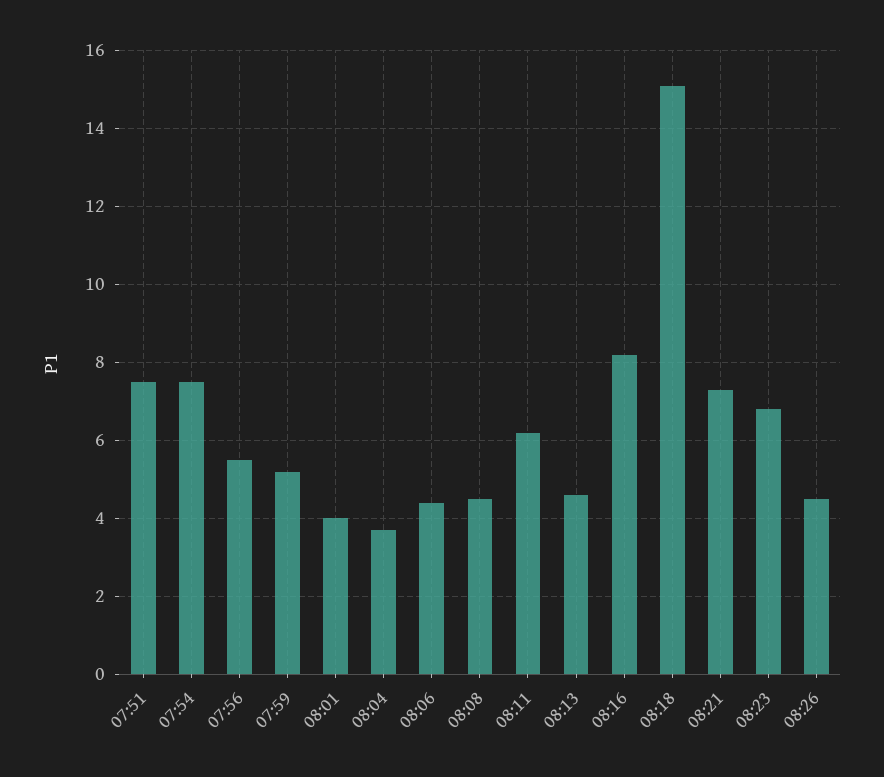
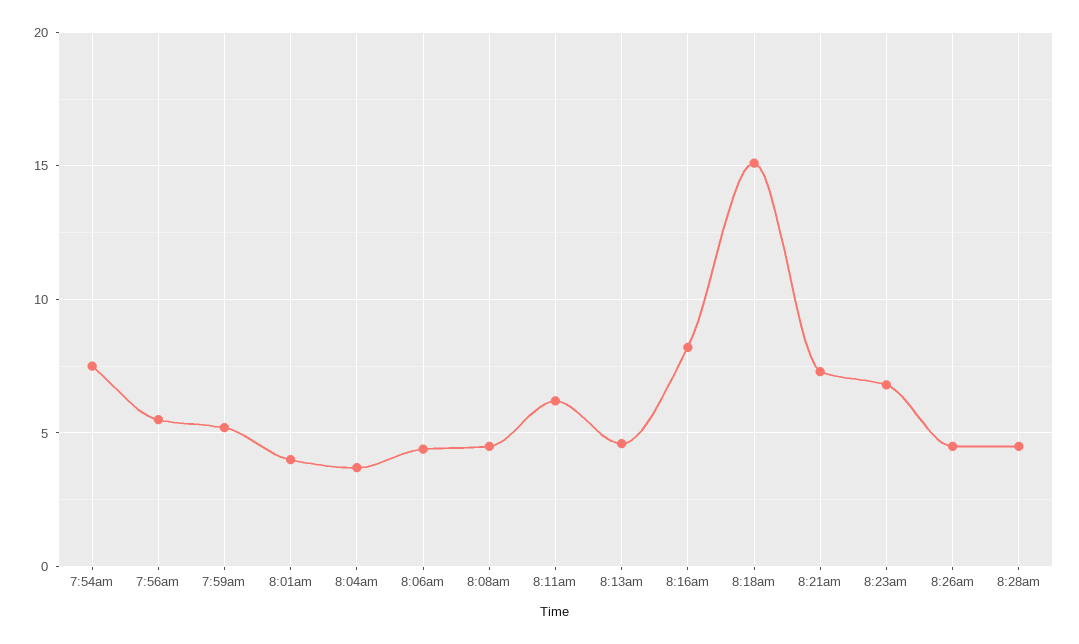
07:51: 7.5 -> none
8:28am: none -> 4.5

